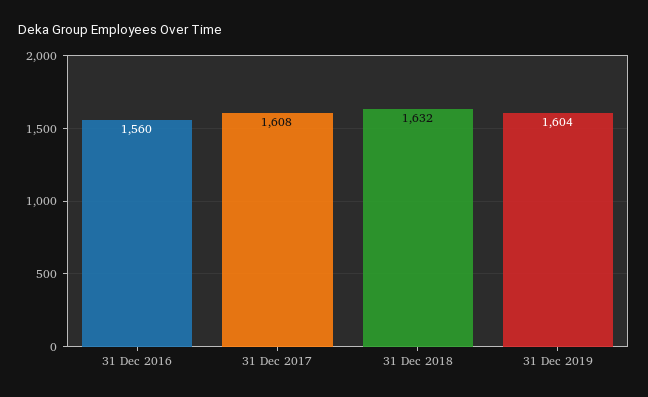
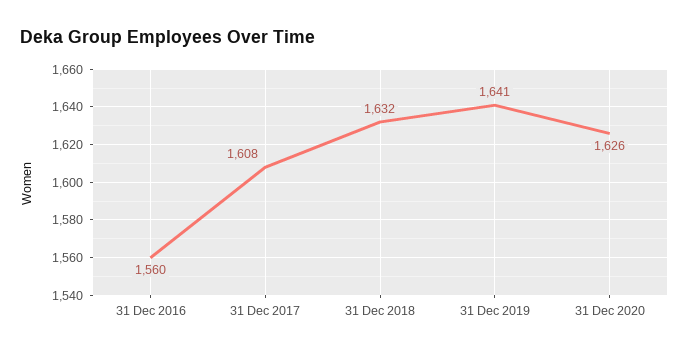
31 Dec 2019: 1604 -> 1641
31 Dec 2020: none -> 1626

